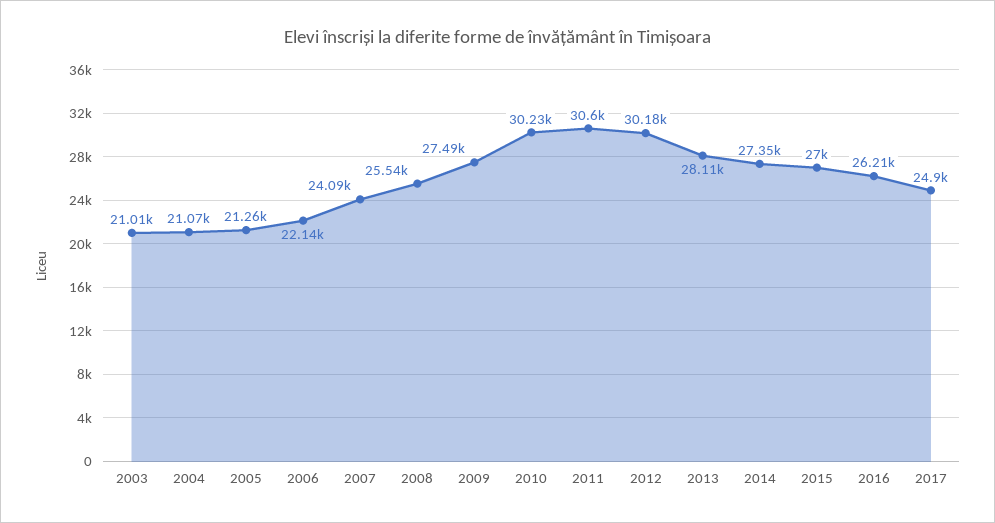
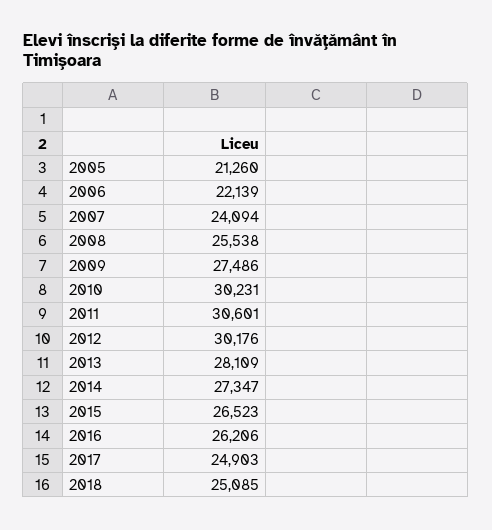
2003: 21010 -> none
2004: 21070 -> none
2015: 27000 -> 26523
2018: none -> 25085

